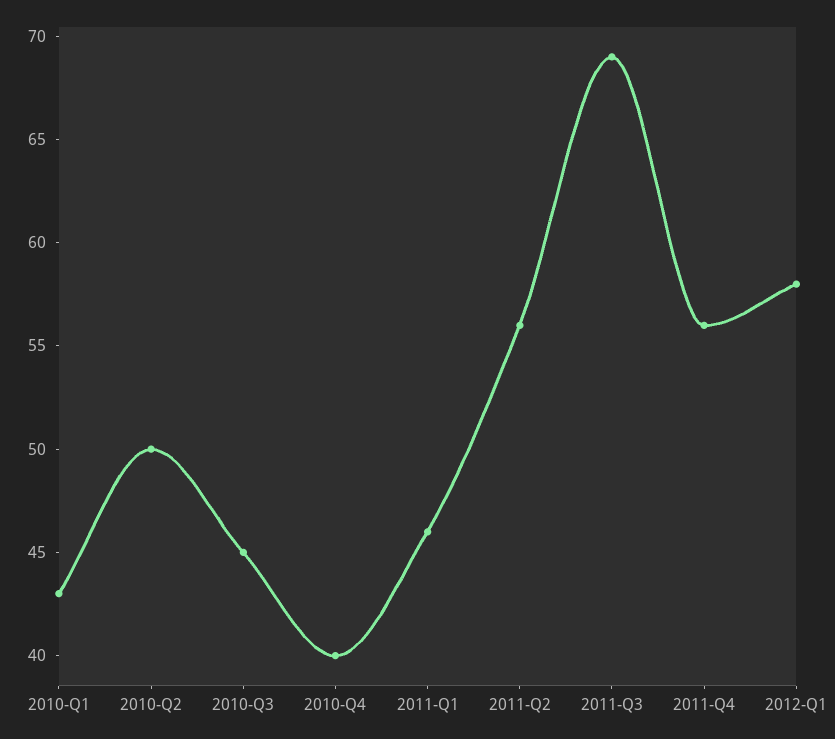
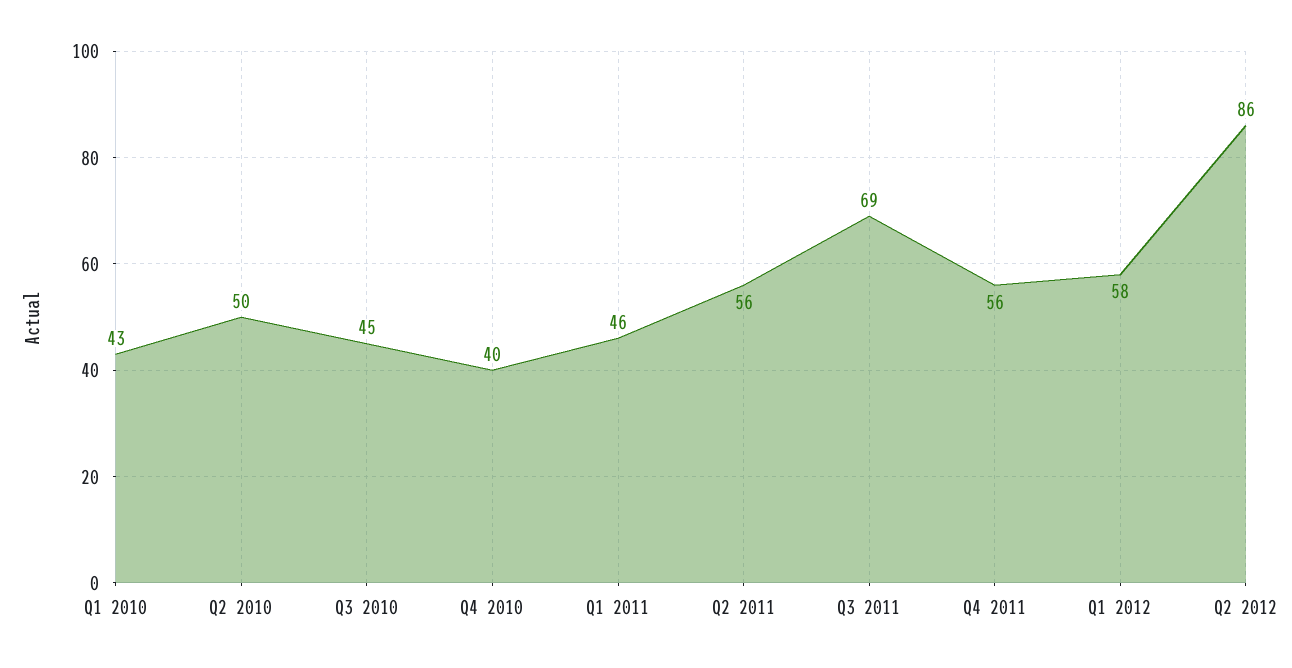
Q2 2012: none -> 86

